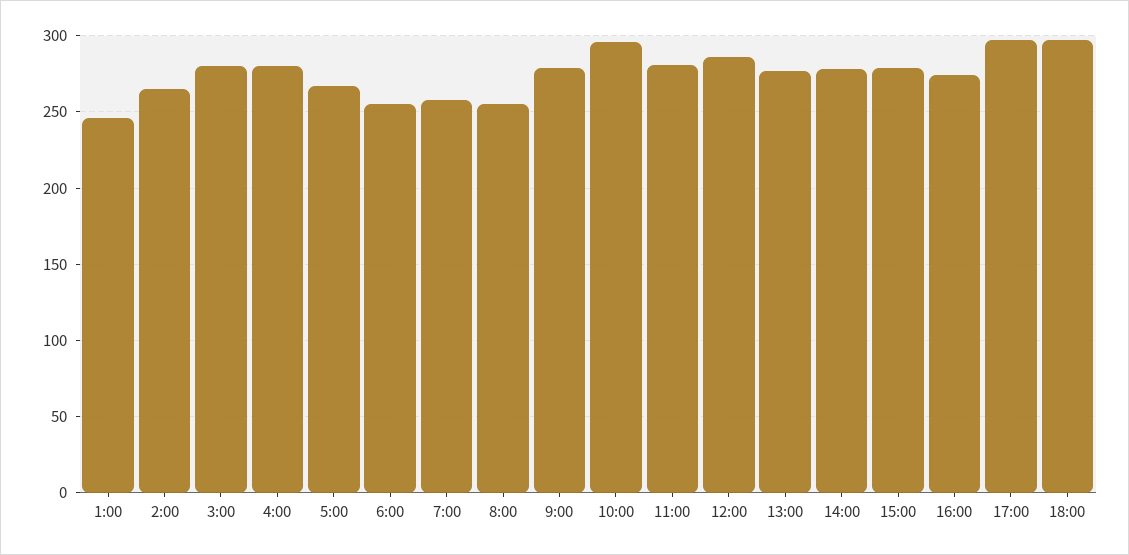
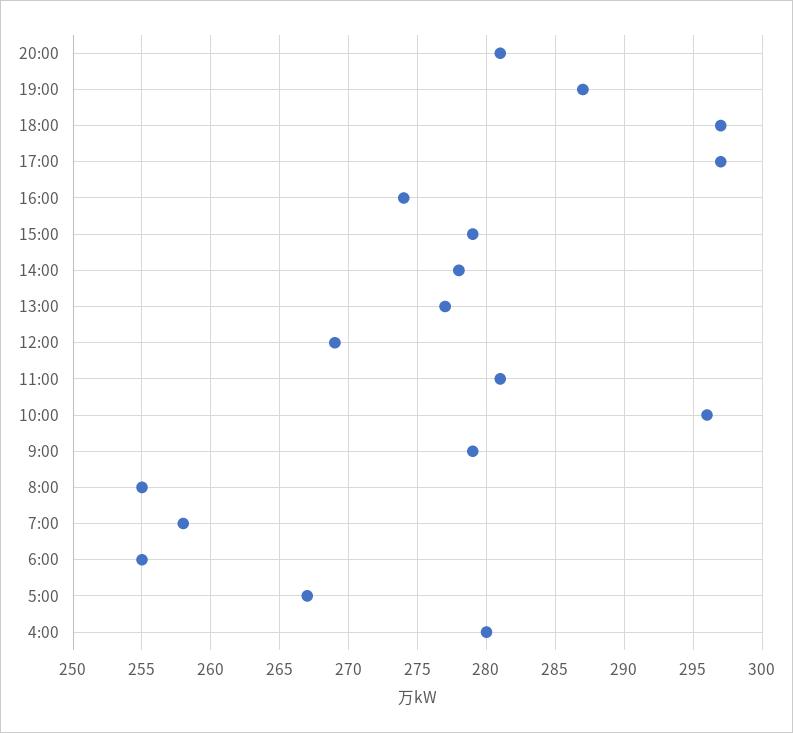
1:00: 245 -> none
2:00: 265 -> none
3:00: 280 -> none
12:00: 285 -> 269
20:00: none -> 281
19:00: none -> 287

